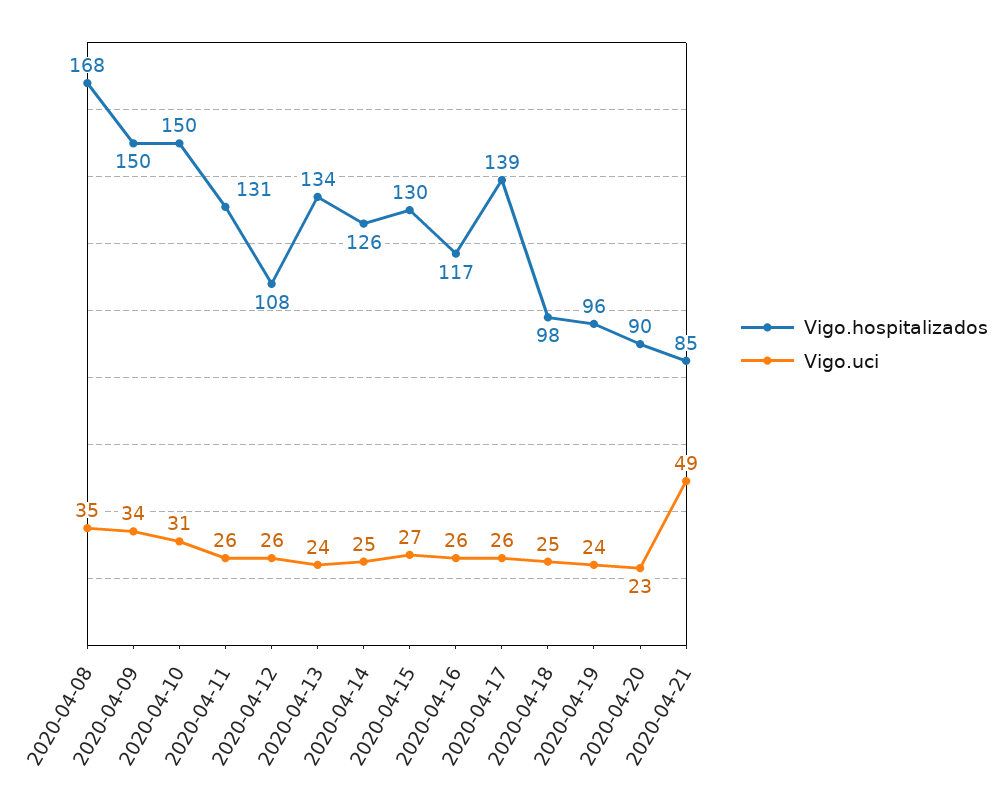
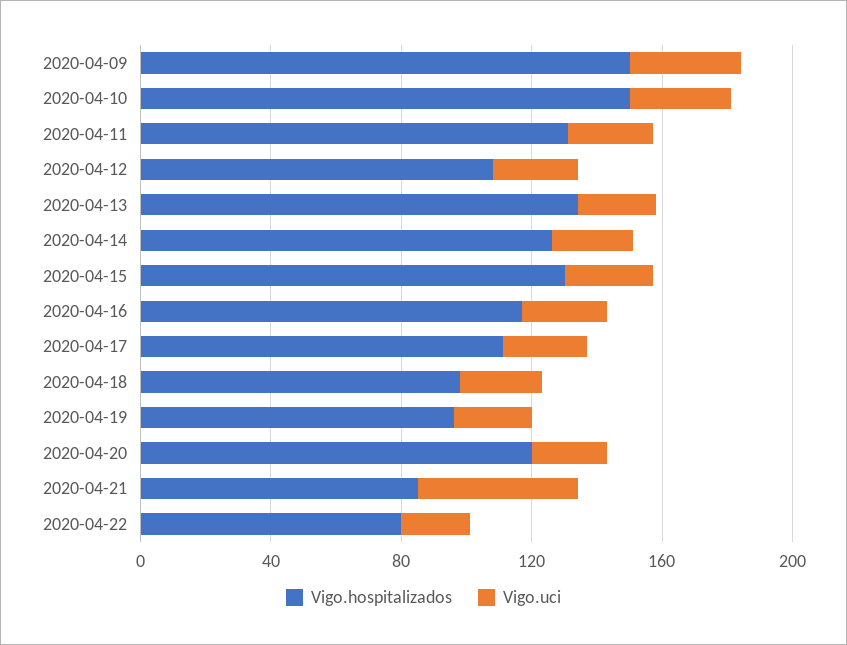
Vigo.hospitalizados, 2020-04-08: 168 -> none
Vigo.uci, 2020-04-08: 35 -> none
Vigo.hospitalizados, 2020-04-17: 139 -> 110
Vigo.hospitalizados, 2020-04-20: 90 -> 120
Vigo.hospitalizados, 2020-04-22: none -> 80
Vigo.uci, 2020-04-22: none -> 20

